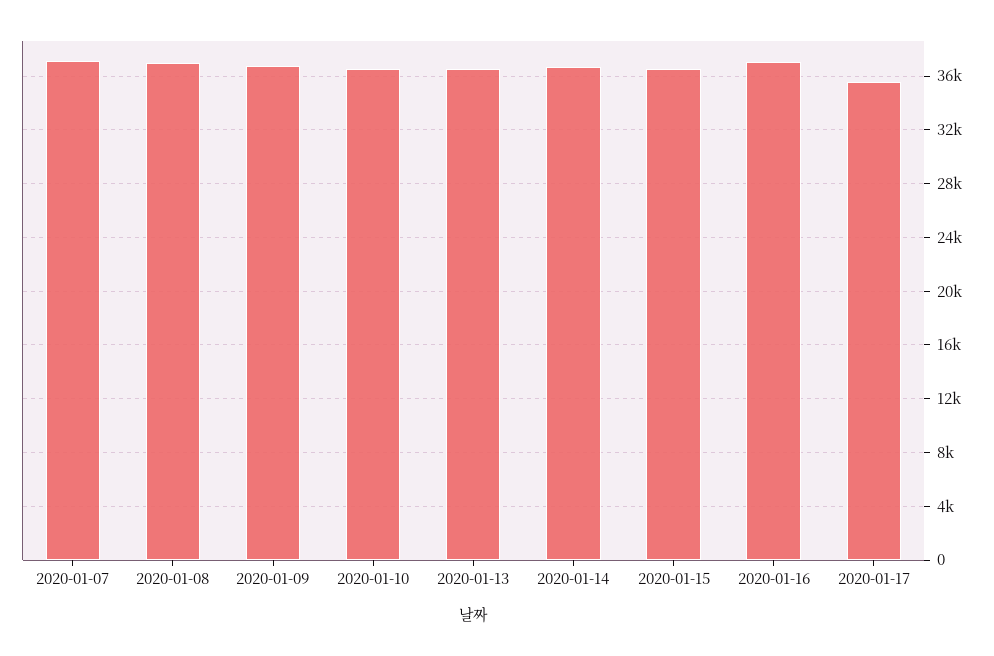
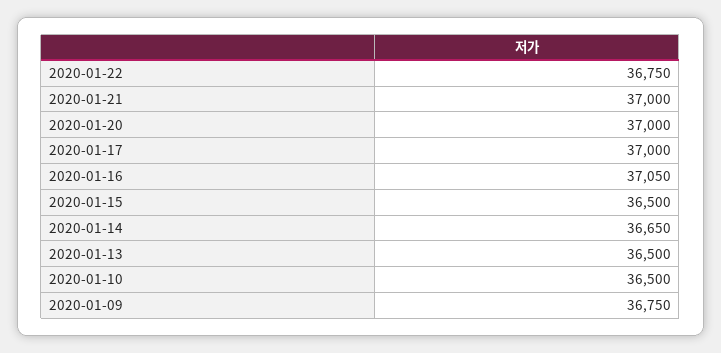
2020-01-07: 37000 -> none
2020-01-08: 37000 -> none
2020-01-17: 35500 -> 37000
2020-01-22: none -> 36750
2020-01-21: none -> 37000
2020-01-20: none -> 37000

